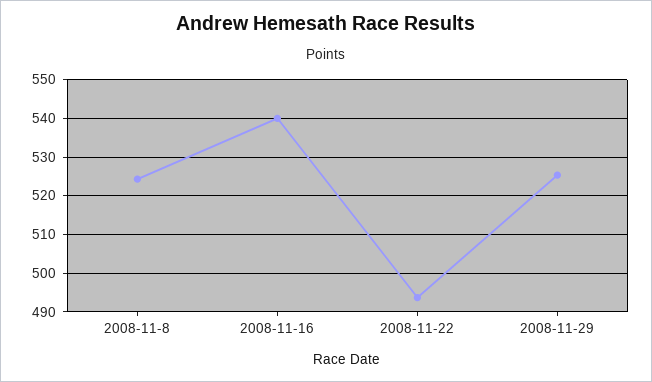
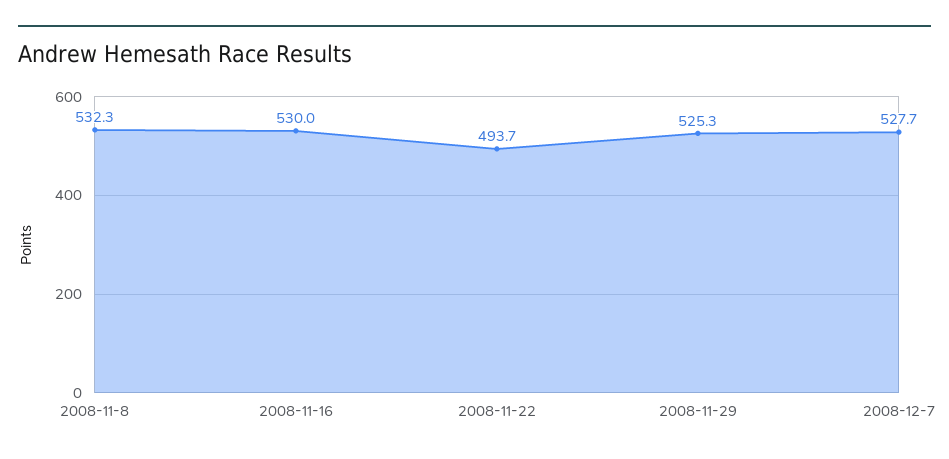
2008-11-8: 524 -> 532.3
2008-11-16: 540 -> 530
2008-12-7: none -> 527.7

